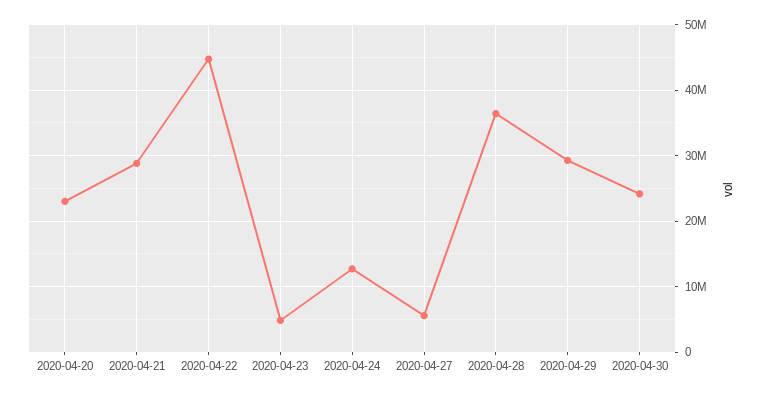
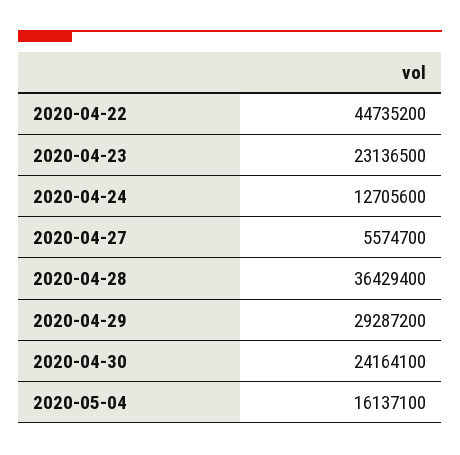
2020-04-20: 23000000 -> none
2020-04-21: 29000000 -> none
2020-04-23: 5000000 -> 23136500
2020-05-04: none -> 16137100

